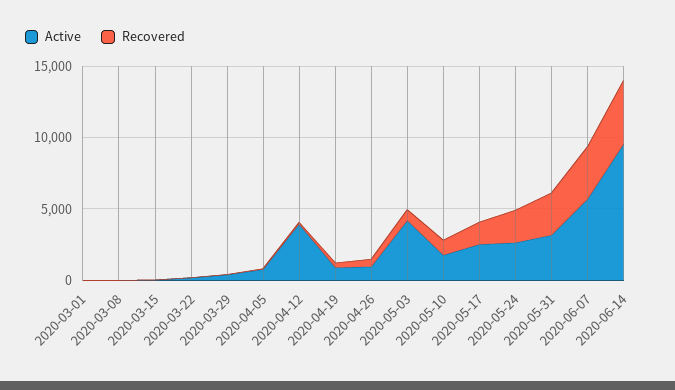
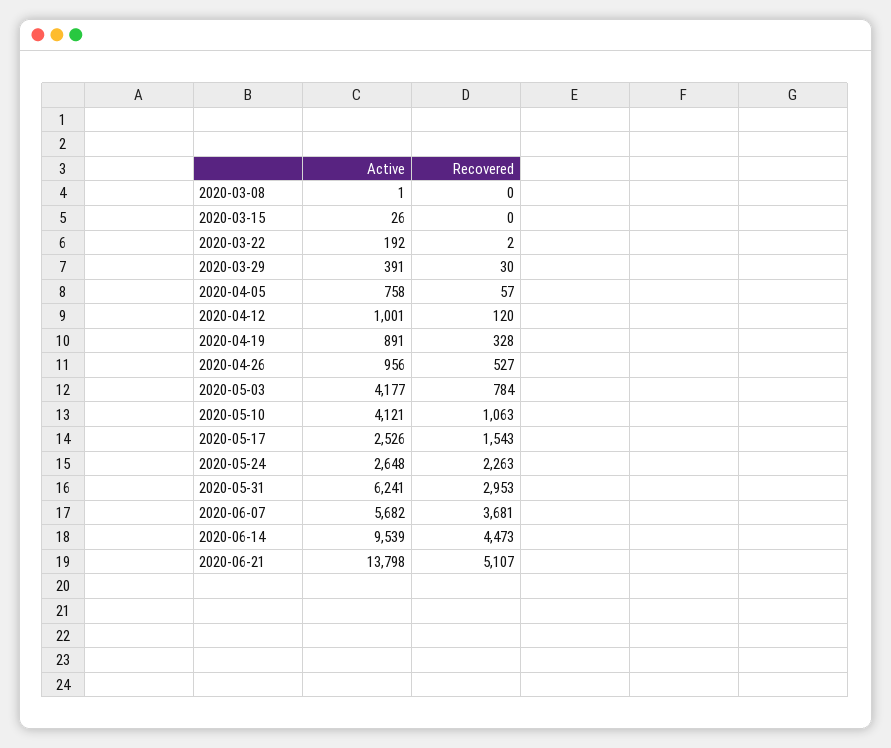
Active, 2020-03-01: 0 -> none
Recovered, 2020-03-01: 0 -> none
Active, 2020-04-12: 4000 -> 1001
Active, 2020-05-10: 2000 -> 4121
Active, 2020-05-31: 3000 -> 6241
Active, 2020-06-21: none -> 13798
Recovered, 2020-06-21: none -> 5107

